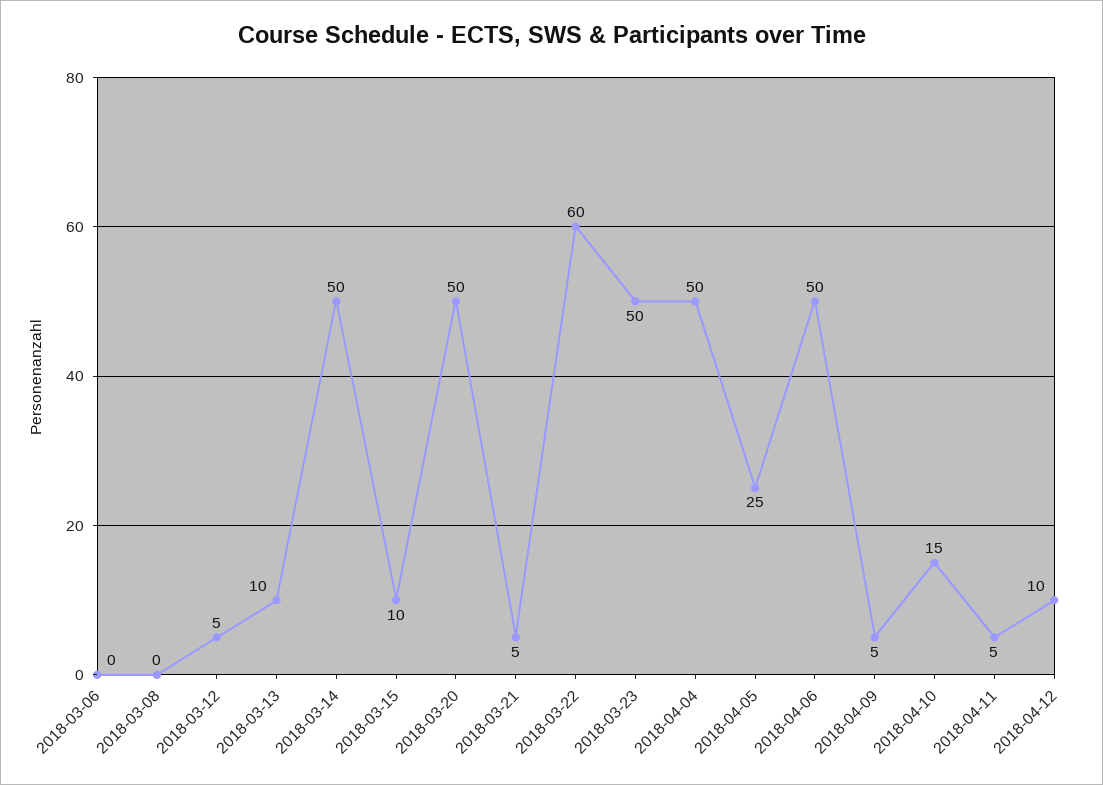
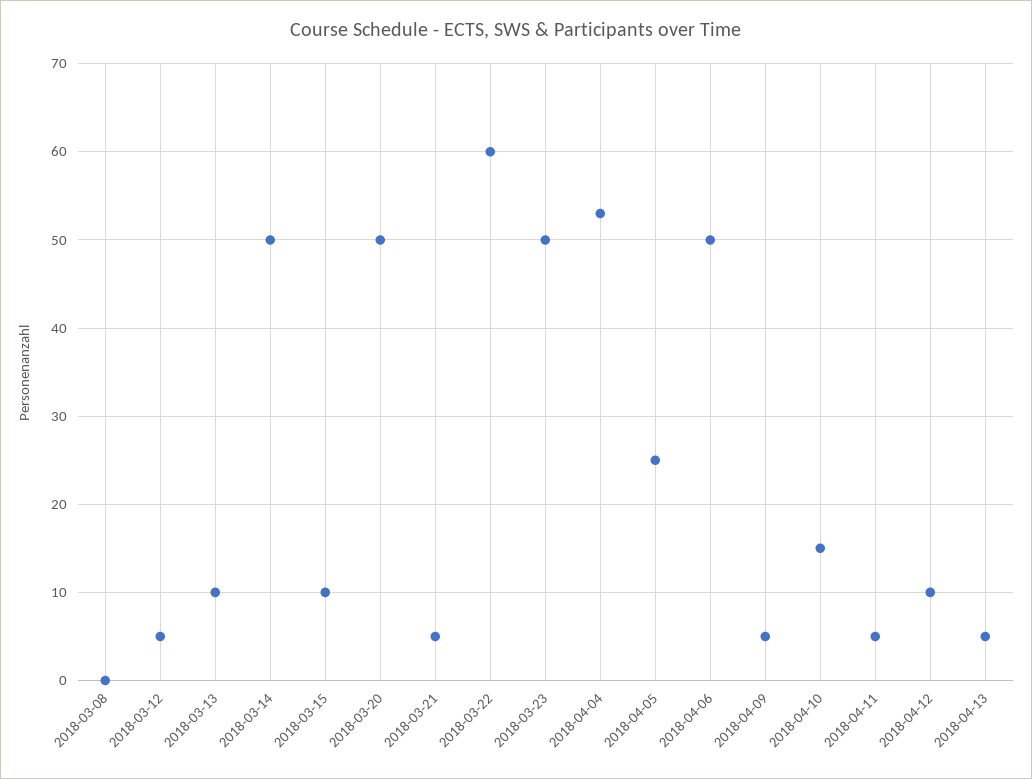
2018-03-06: 0 -> none
2018-04-04: 50 -> 53
2018-04-13: none -> 5

